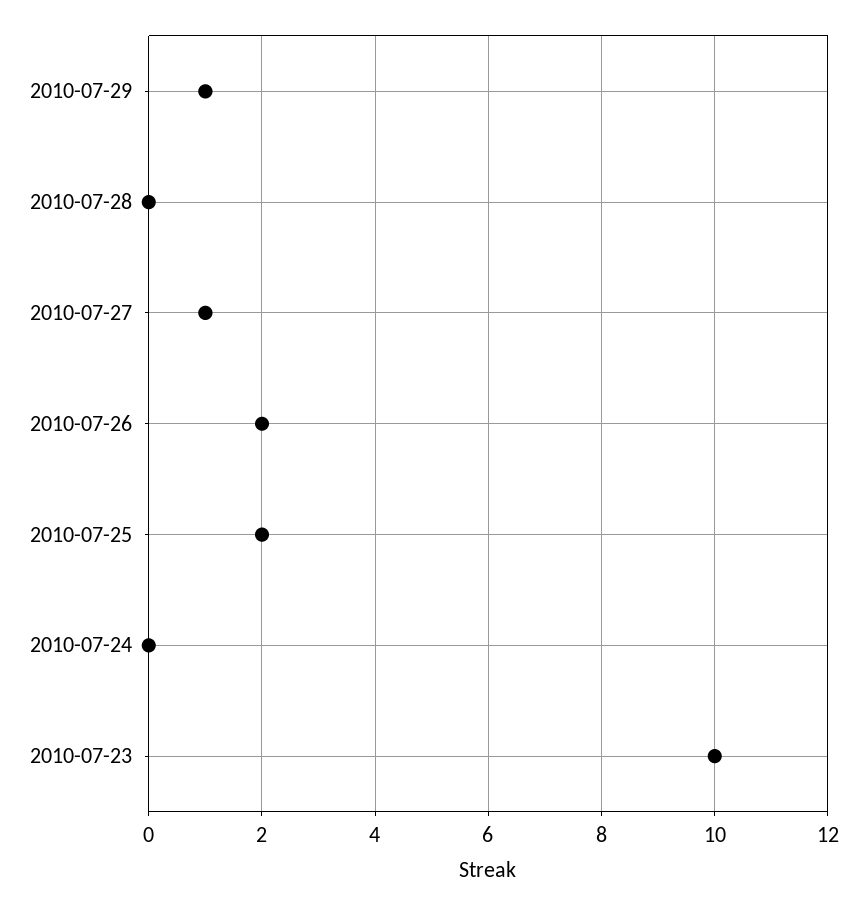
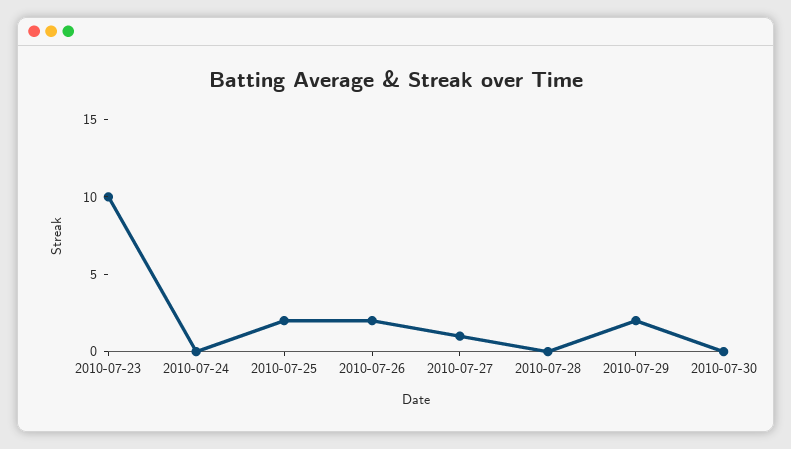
2010-07-29: 1 -> 2
2010-07-30: none -> 0

